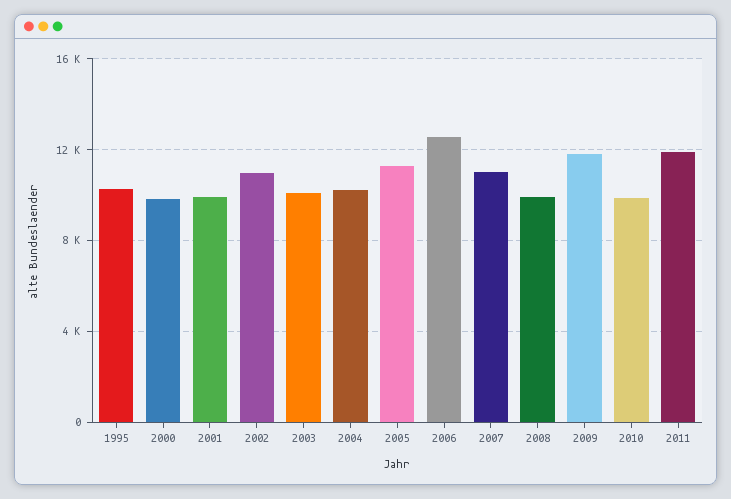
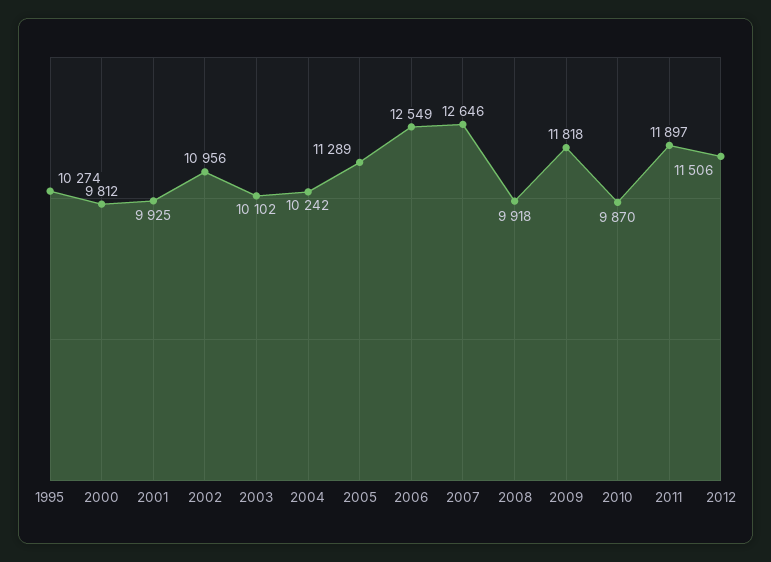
2007: 11000 -> 12646
2012: none -> 11506

